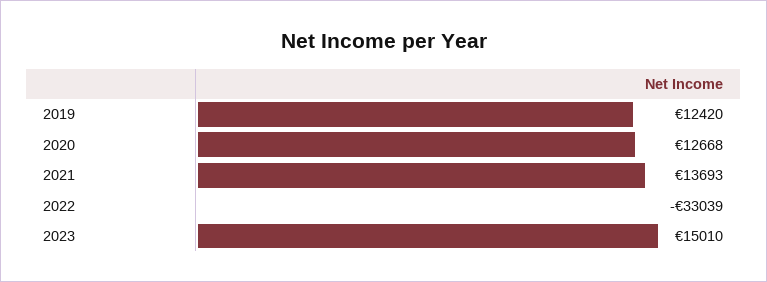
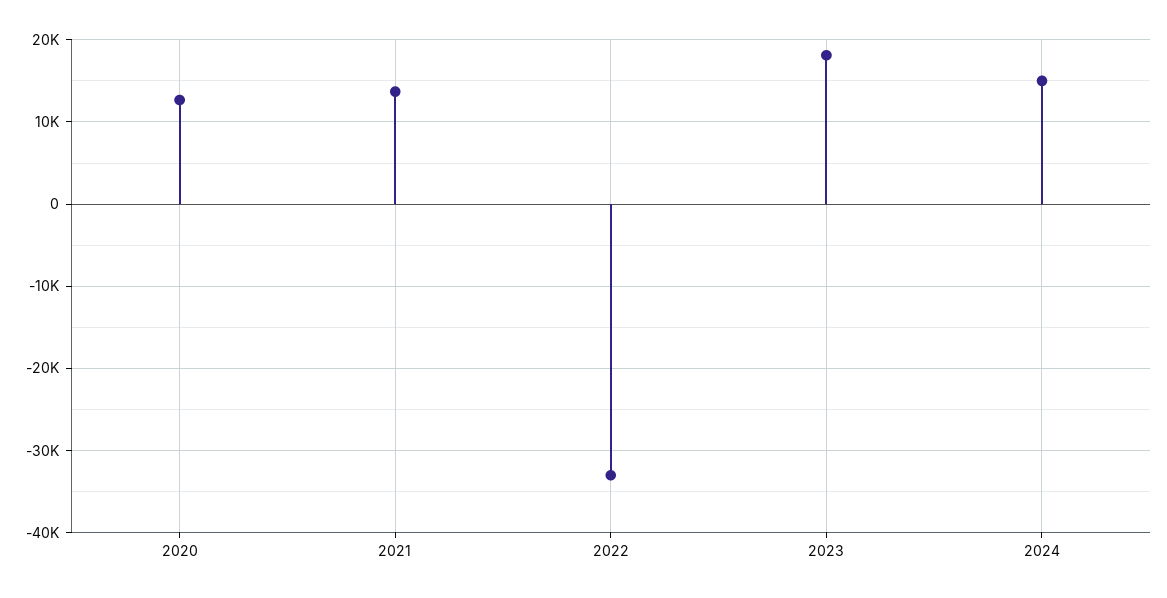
2019: 12420 -> none
2023: 15010 -> 18000
2024: none -> 15000

